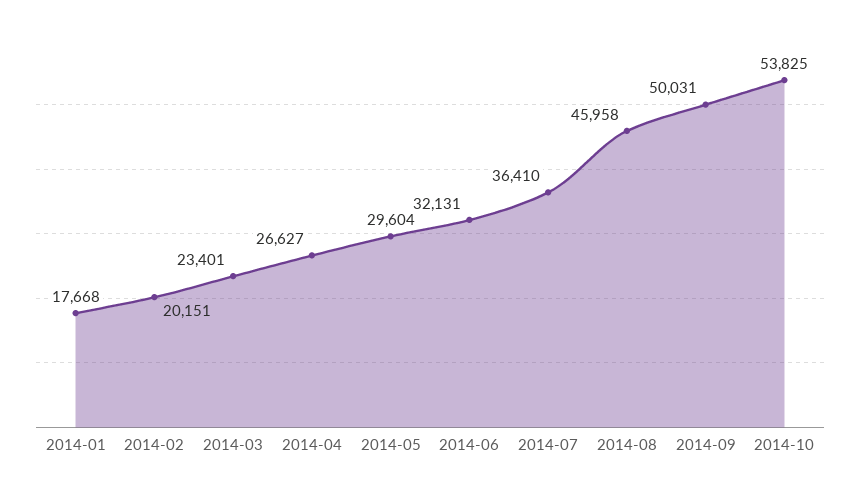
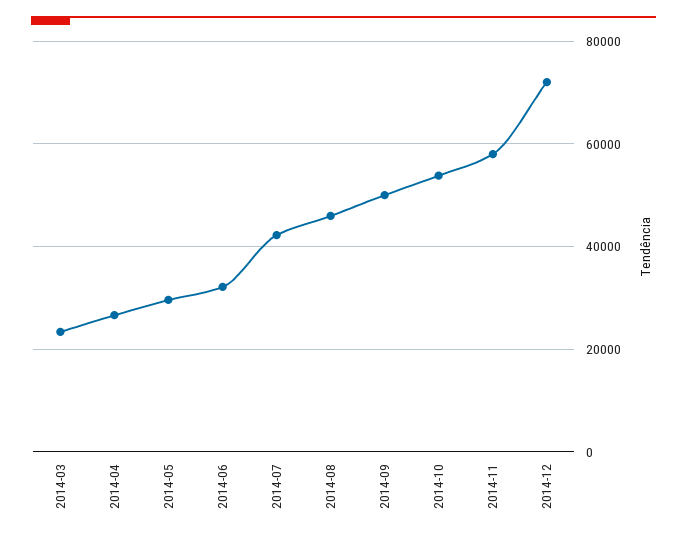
2014-01: 17668 -> none
2014-02: 20151 -> none
2014-07: 36410 -> 42000
2014-11: none -> 58000
2014-12: none -> 72000

